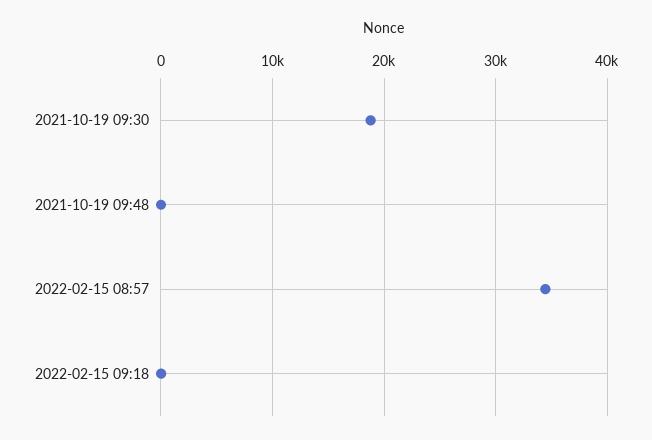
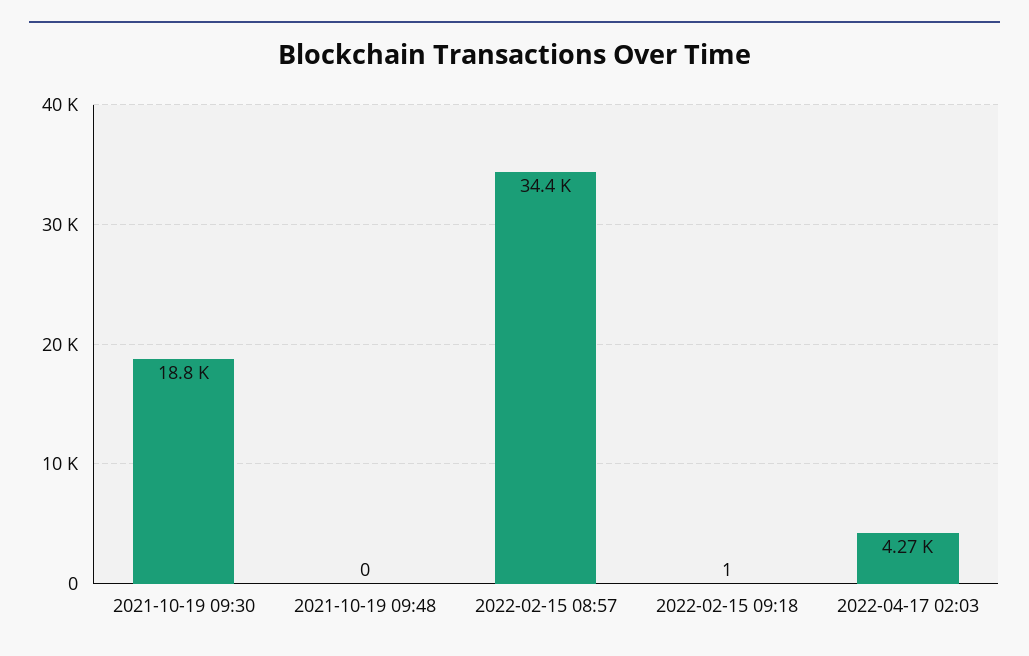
2022-04-17 02:03: none -> 4270

